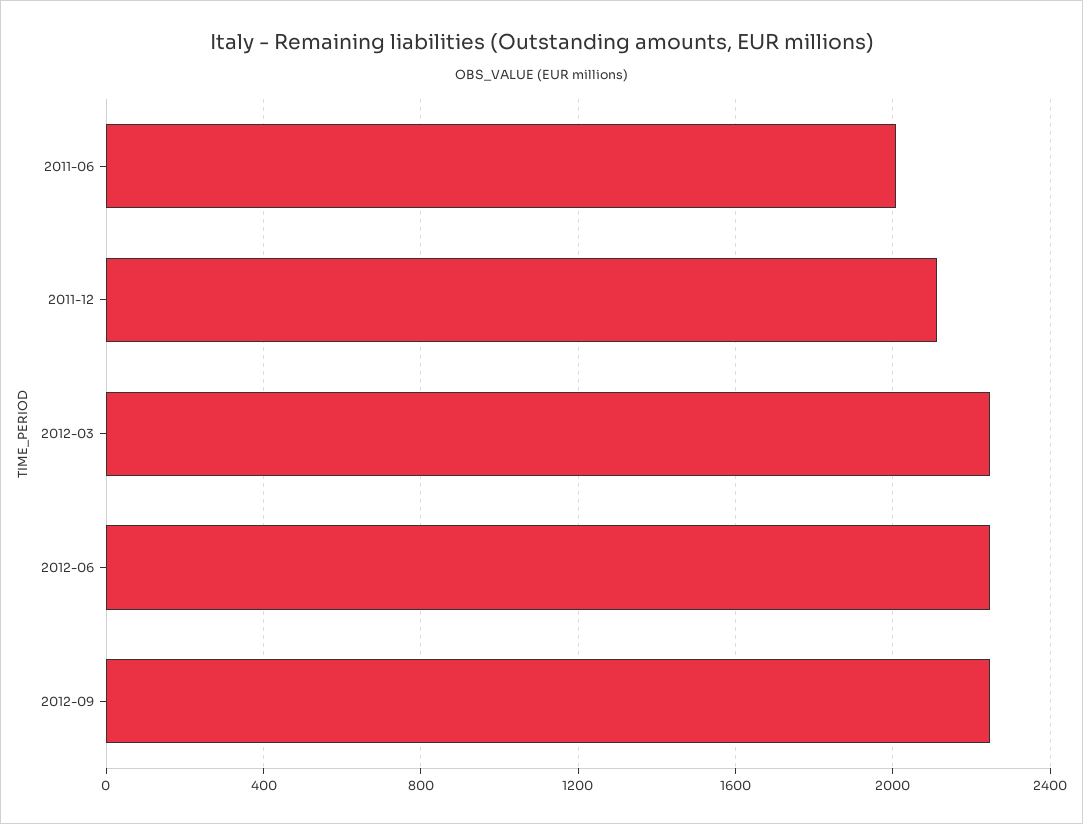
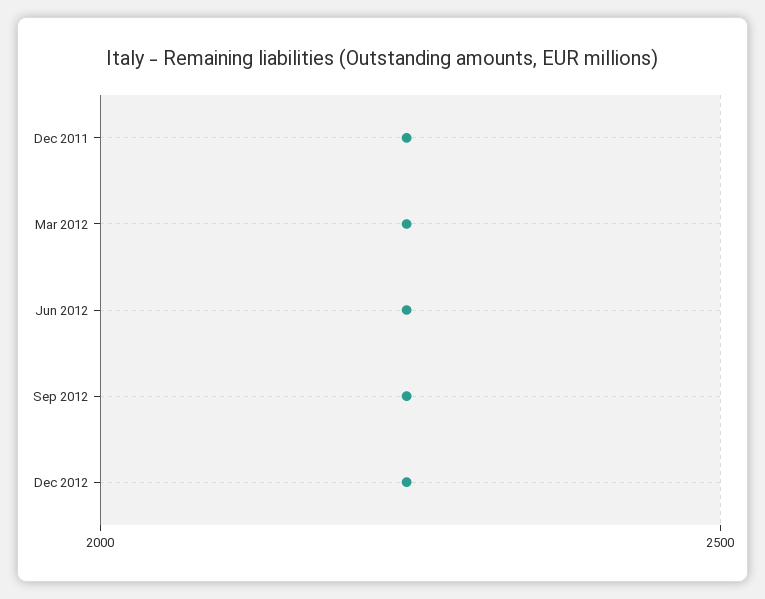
2011-06: 2000 -> none
2011-12: 2100 -> 2250
Dec 2012: none -> 2250

